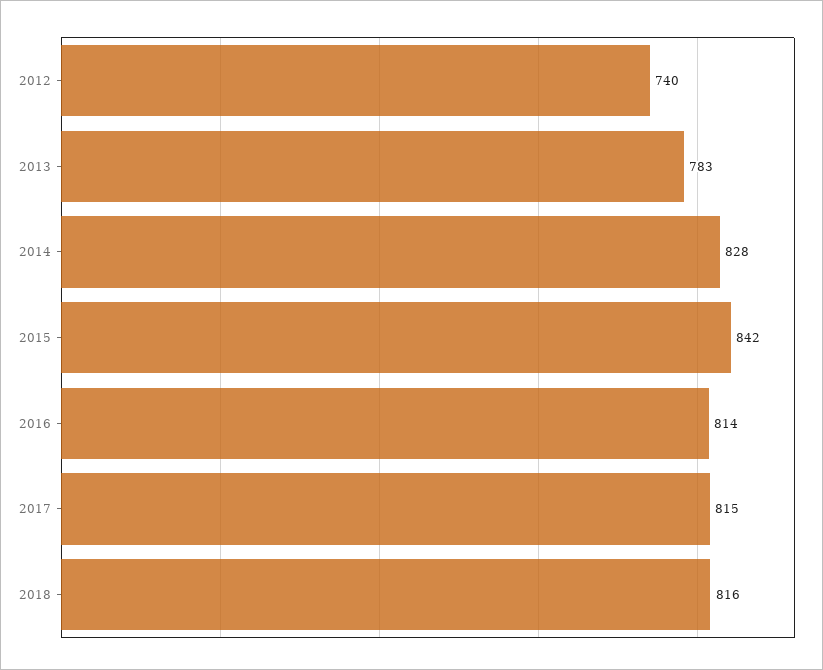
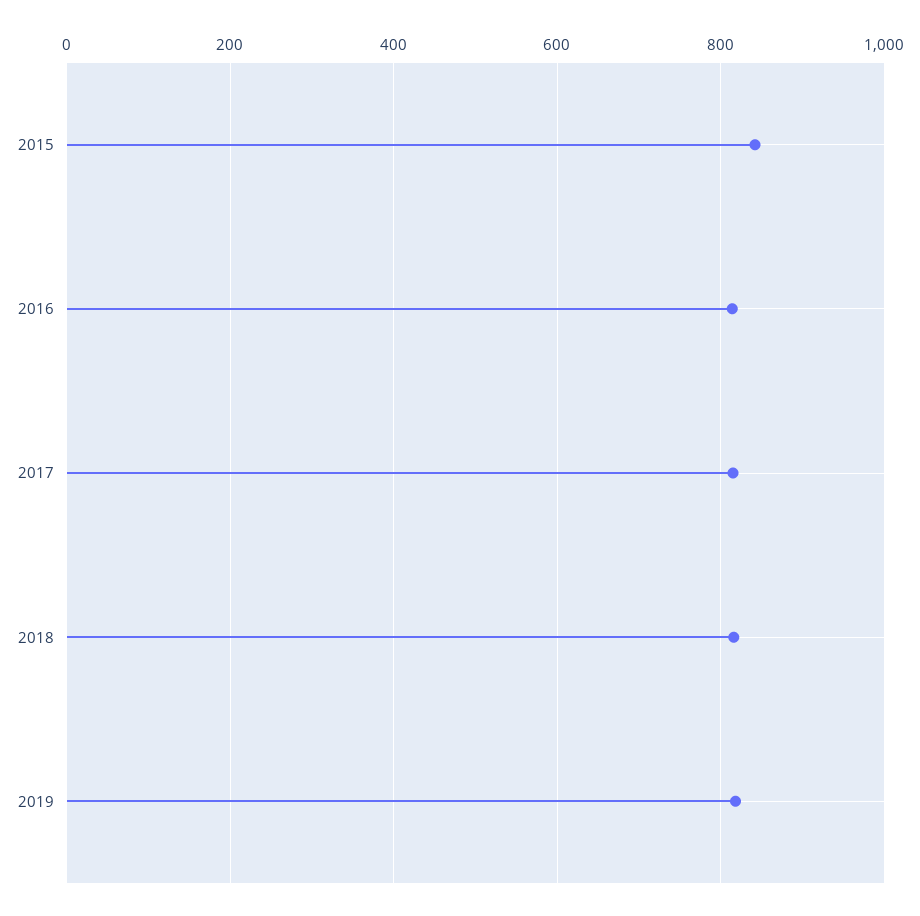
2012: 740 -> none
2013: 783 -> none
2014: 828 -> none
2019: none -> 820

